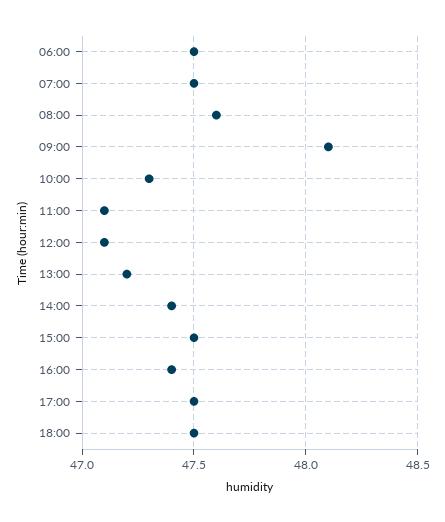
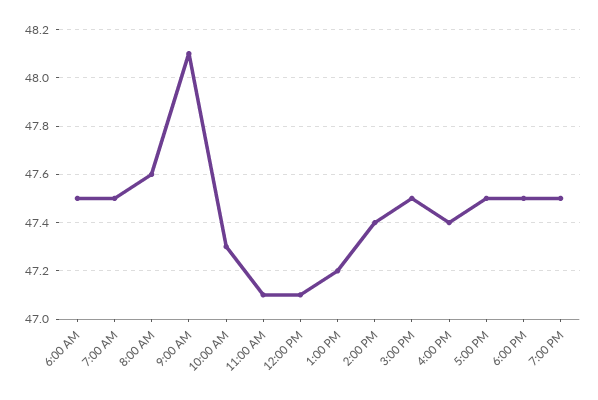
7:00 PM: none -> 47.5

